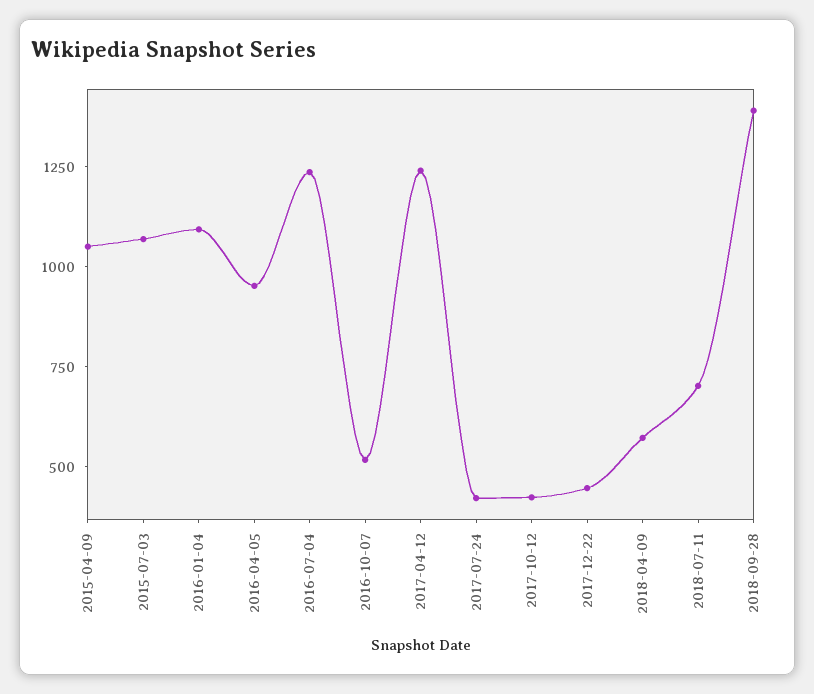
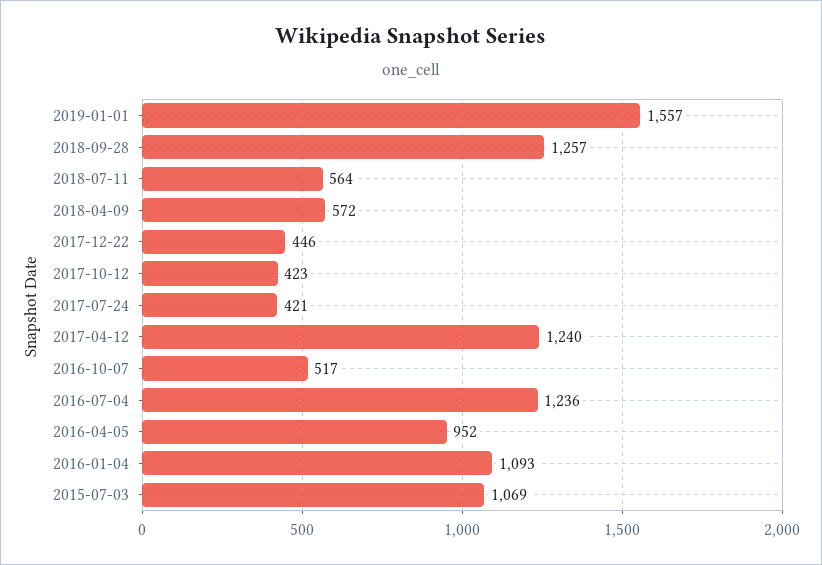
2015-04-09: 1050 -> none
2018-07-11: 700 -> 564
2018-09-28: 1400 -> 1257
2019-01-01: none -> 1557

